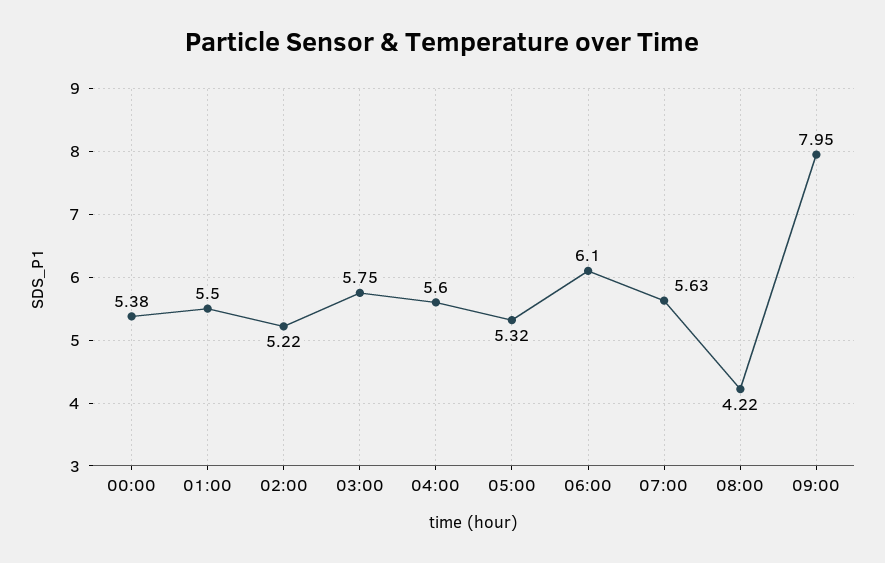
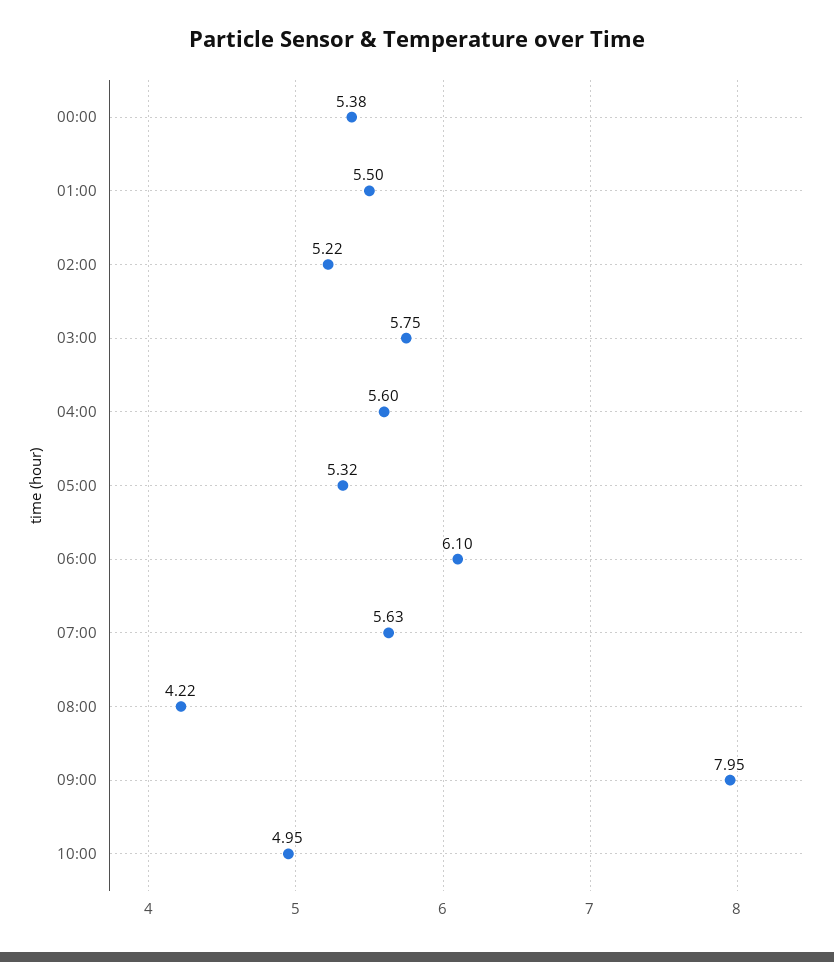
10:00: none -> 4.95

